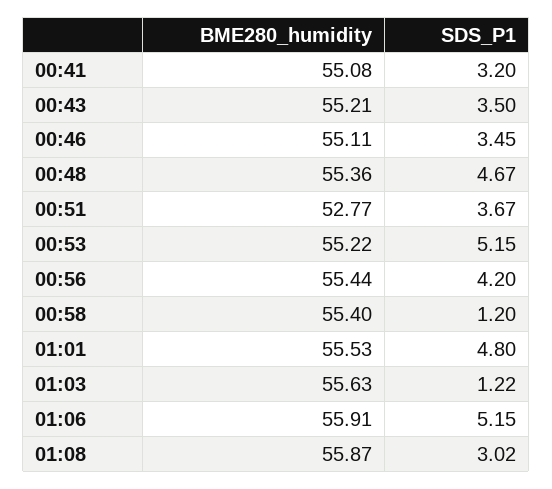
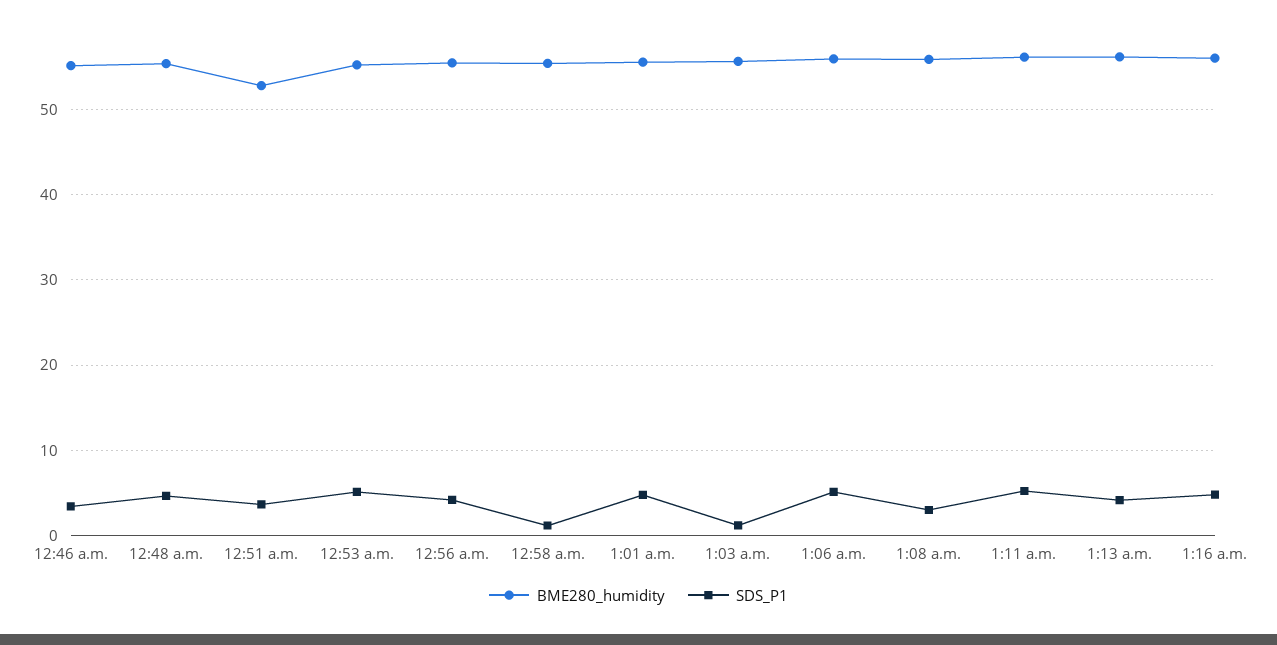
BME280_humidity, 00:41: 55.08 -> none
SDS_P1, 00:41: 3.2 -> none
BME280_humidity, 00:43: 55.21 -> none
SDS_P1, 00:43: 3.5 -> none
BME280_humidity, 1:11 a.m.: none -> 56
SDS_P1, 1:11 a.m.: none -> 5
BME280_humidity, 1:13 a.m.: none -> 56
SDS_P1, 1:13 a.m.: none -> 4
BME280_humidity, 1:16 a.m.: none -> 56
SDS_P1, 1:16 a.m.: none -> 5

